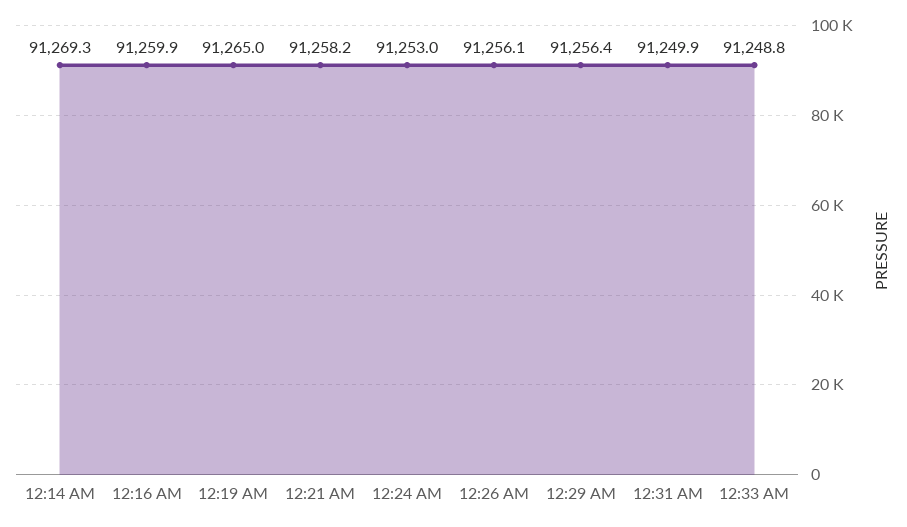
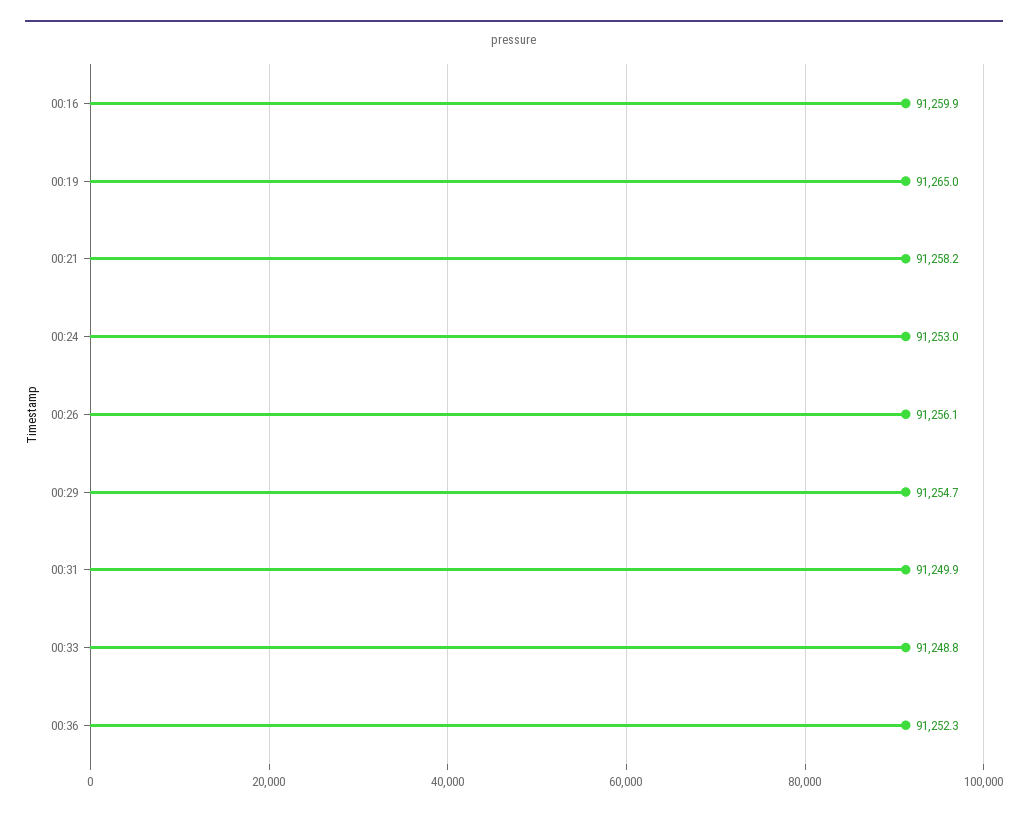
12:14 AM: 91269.3 -> none
12:29 AM: 91256.4 -> 91254.7
00:36: none -> 91252.3

